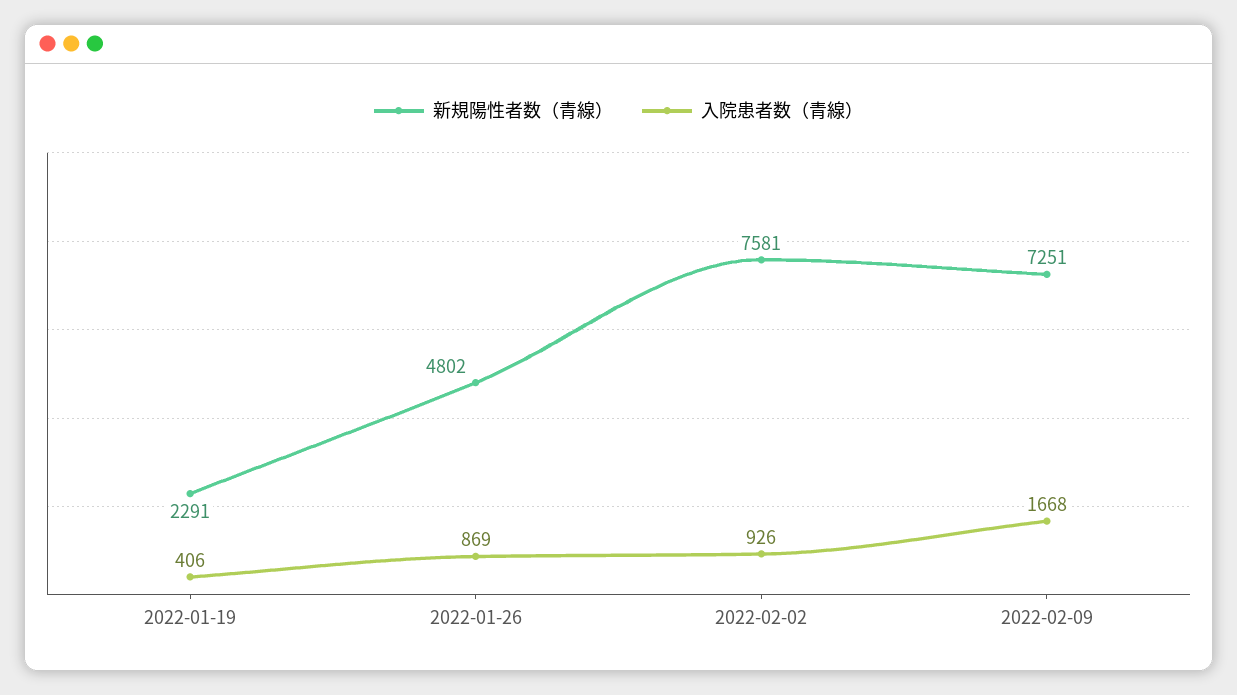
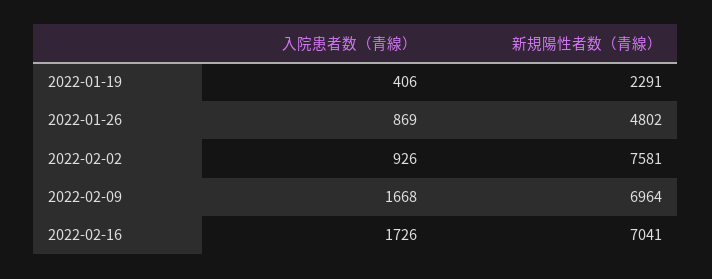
新規陽性者数（青線）, 2022-02-09: 7251 -> 6964
入院患者数（青線）, 2022-02-16: none -> 1726
新規陽性者数（青線）, 2022-02-16: none -> 7041

